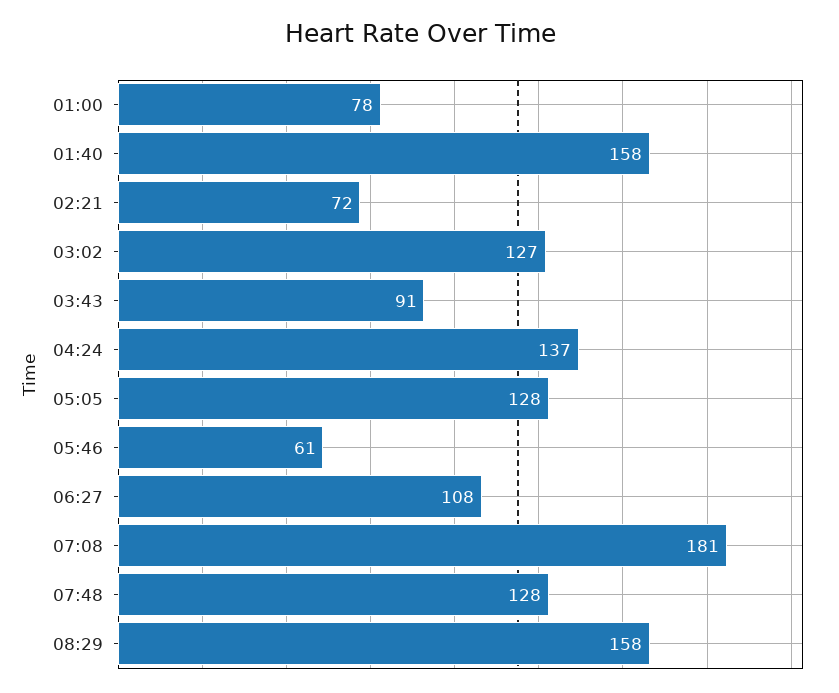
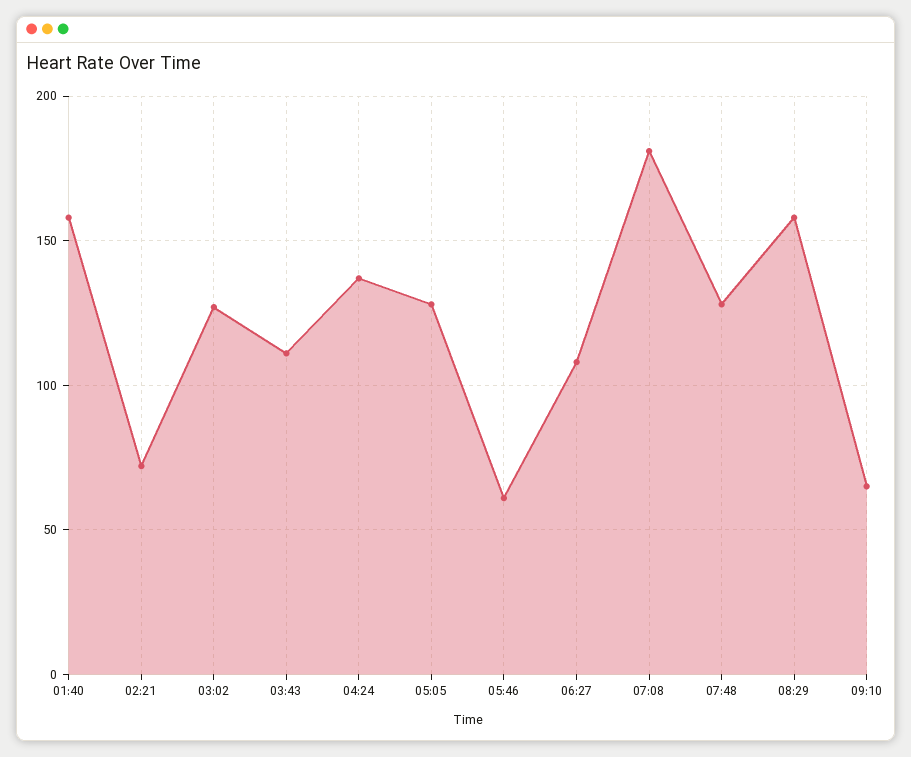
01:00: 78 -> none
03:43: 91 -> 110
09:10: none -> 65

